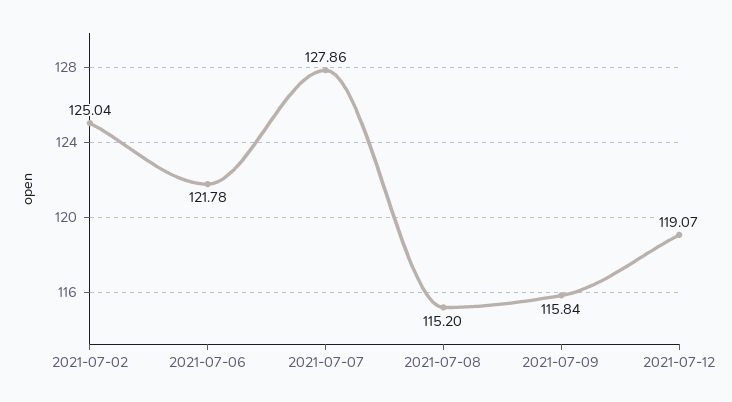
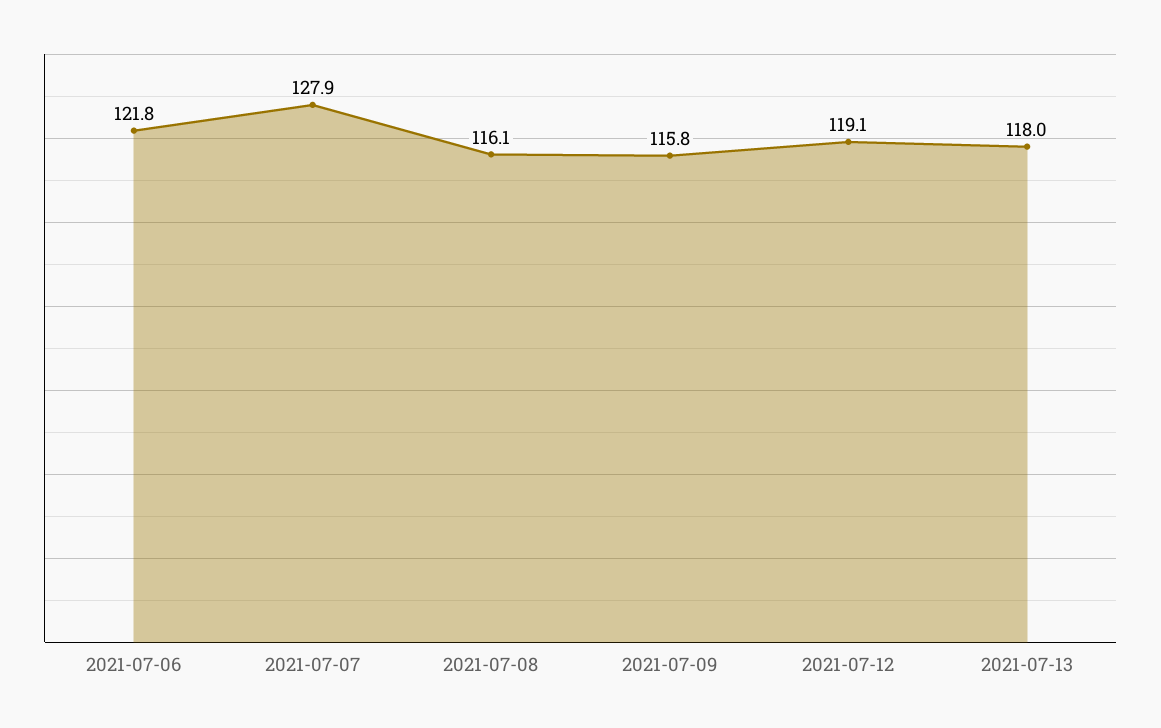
2021-07-02: 125.04 -> none
2021-07-08: 115.2 -> 116.1
2021-07-13: none -> 118

